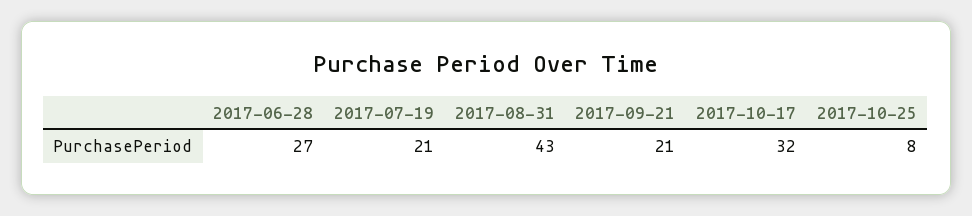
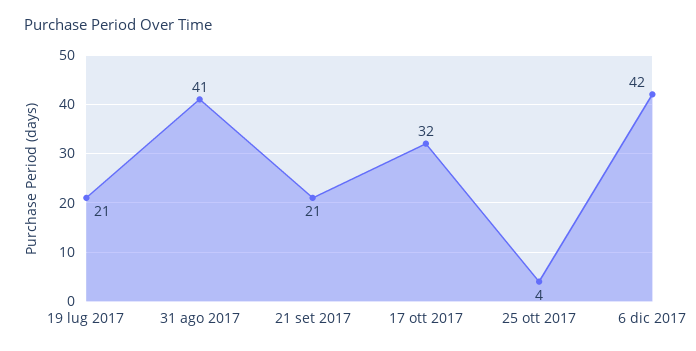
2017-06-28: 27 -> none
2017-08-31: 43 -> 41
2017-10-25: 8 -> 4
6 dic 2017: none -> 42

